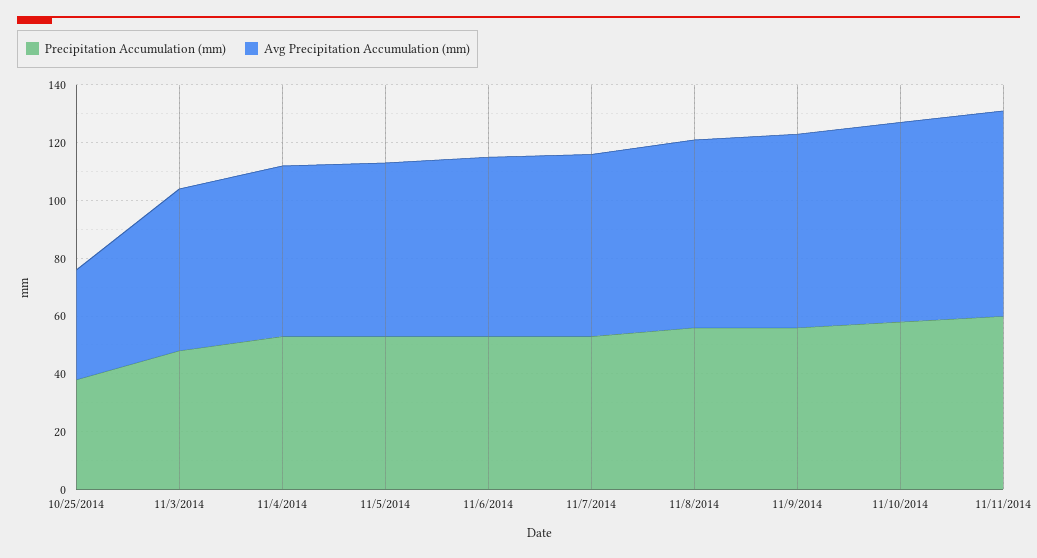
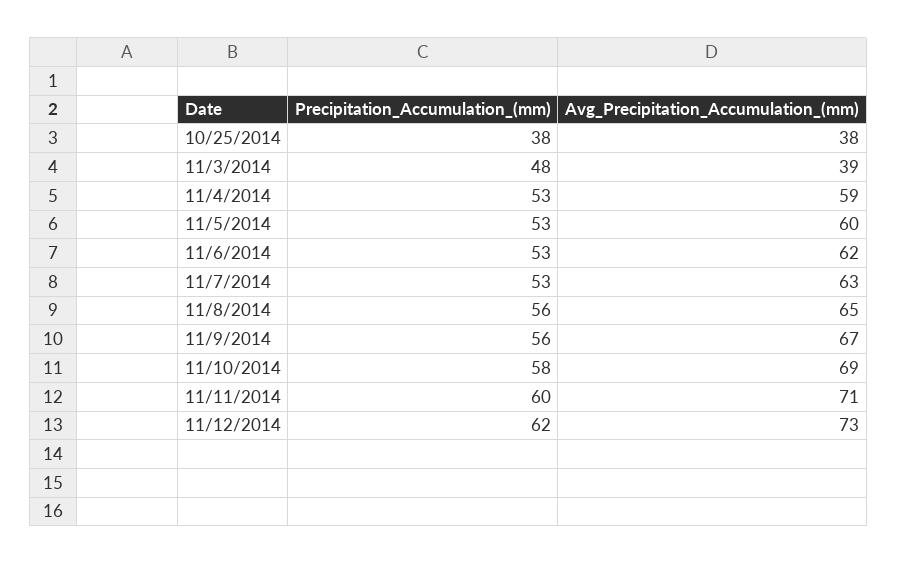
Avg Precipitation Accumulation (mm), 11/3/2014: 55 -> 39
Precipitation Accumulation (mm), 11/12/2014: none -> 62
Avg Precipitation Accumulation (mm), 11/12/2014: none -> 73

